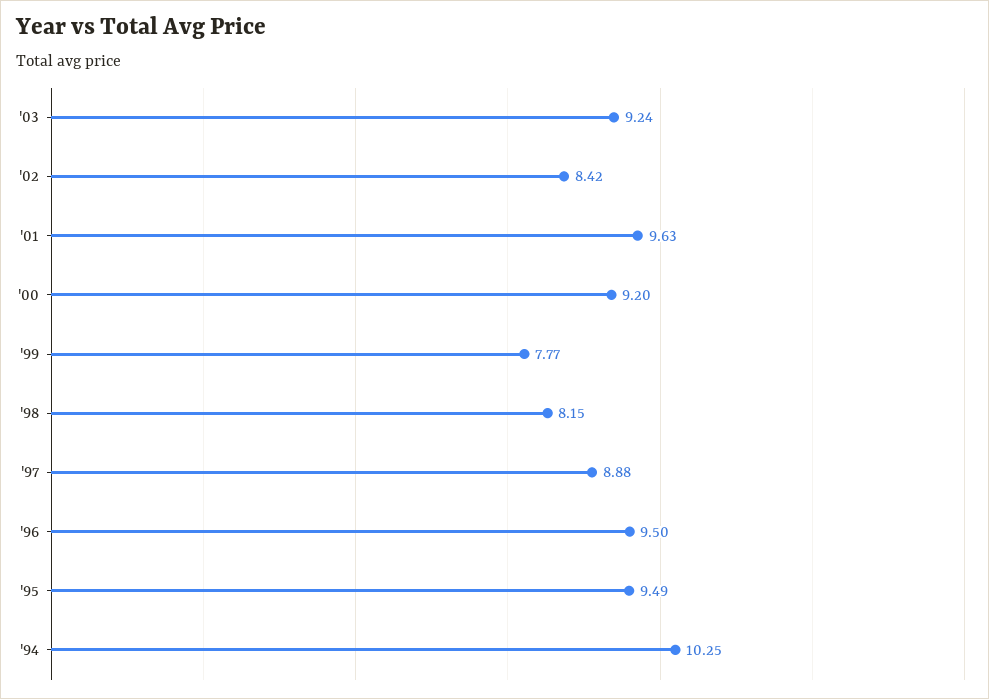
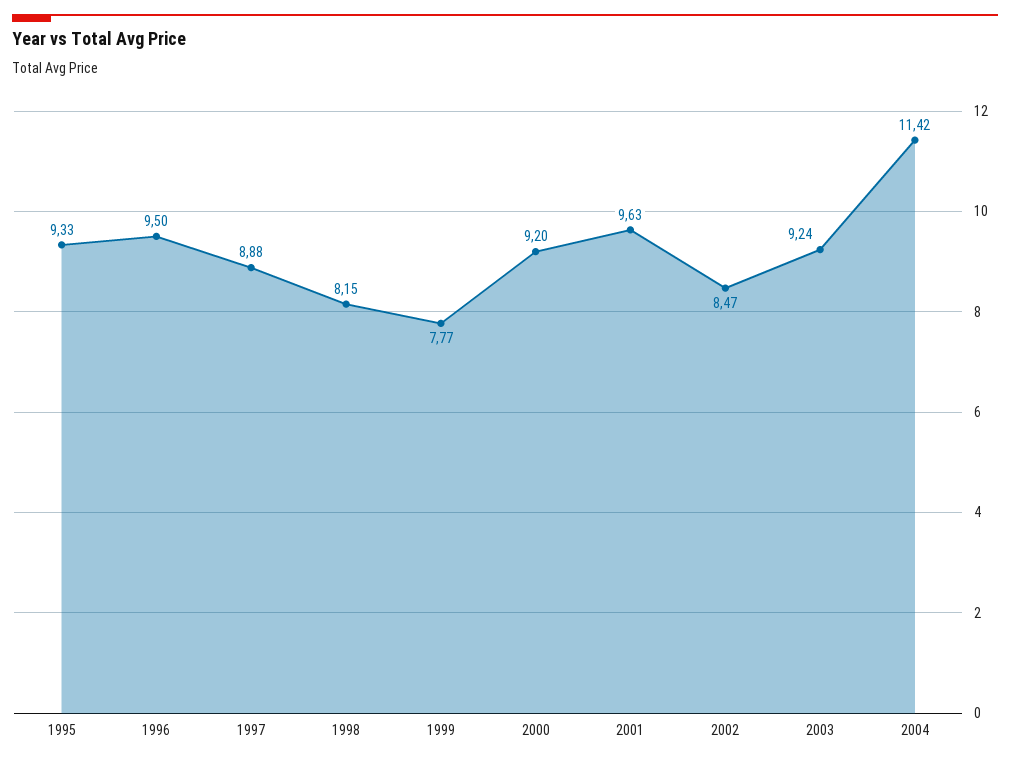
'02: 8.42 -> 8.47
'95: 9.49 -> 9.33
'94: 10.25 -> none
2004: none -> 11.42

